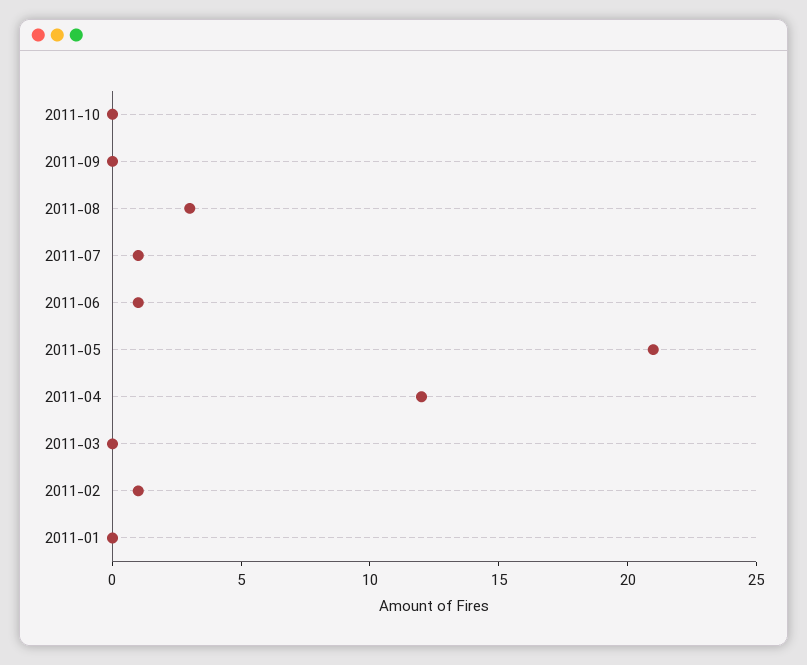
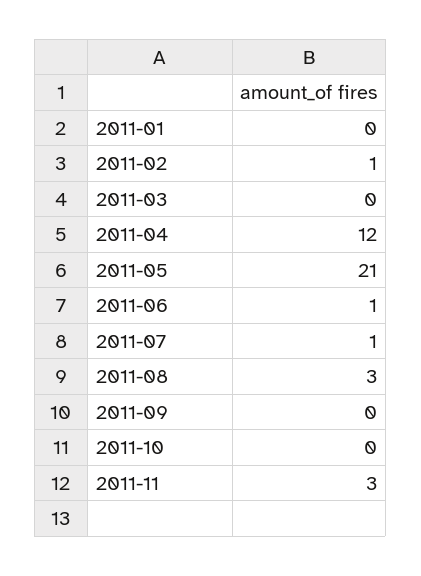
2011-11: none -> 3

